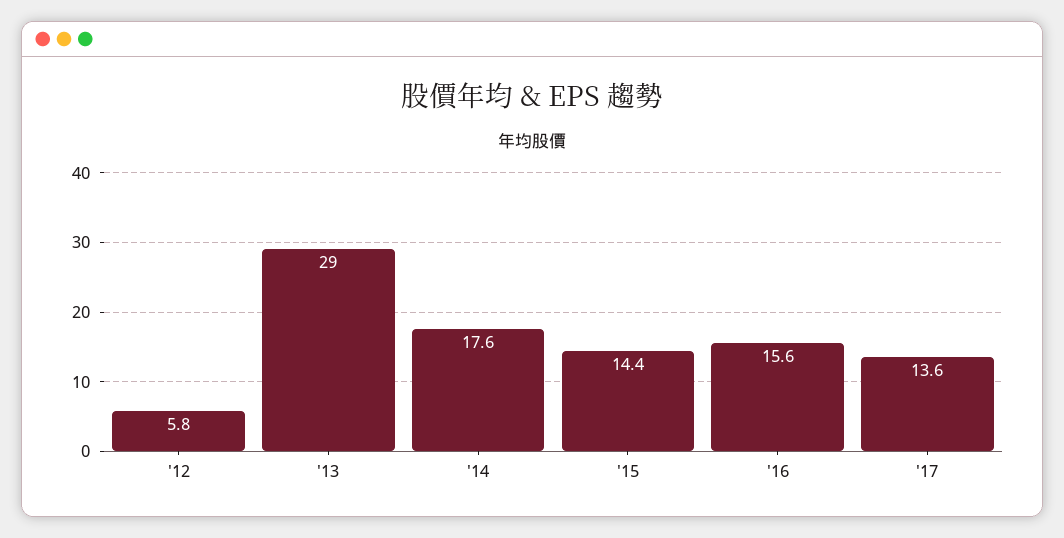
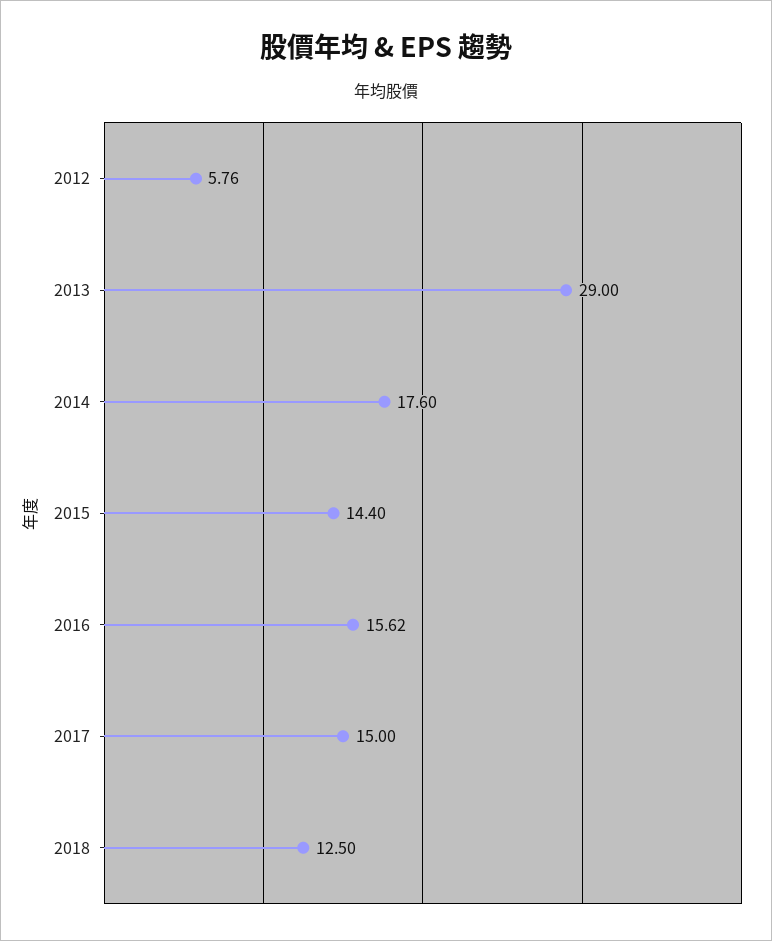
'17: 13.6 -> 15
2018: none -> 12.5

